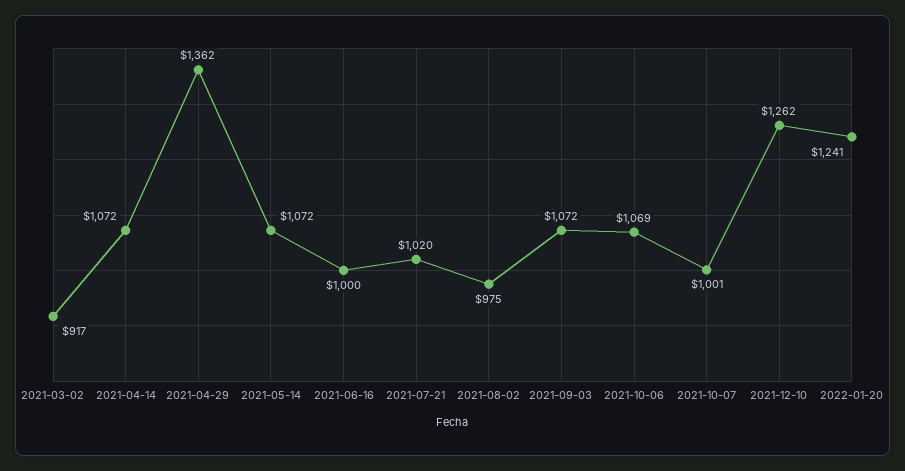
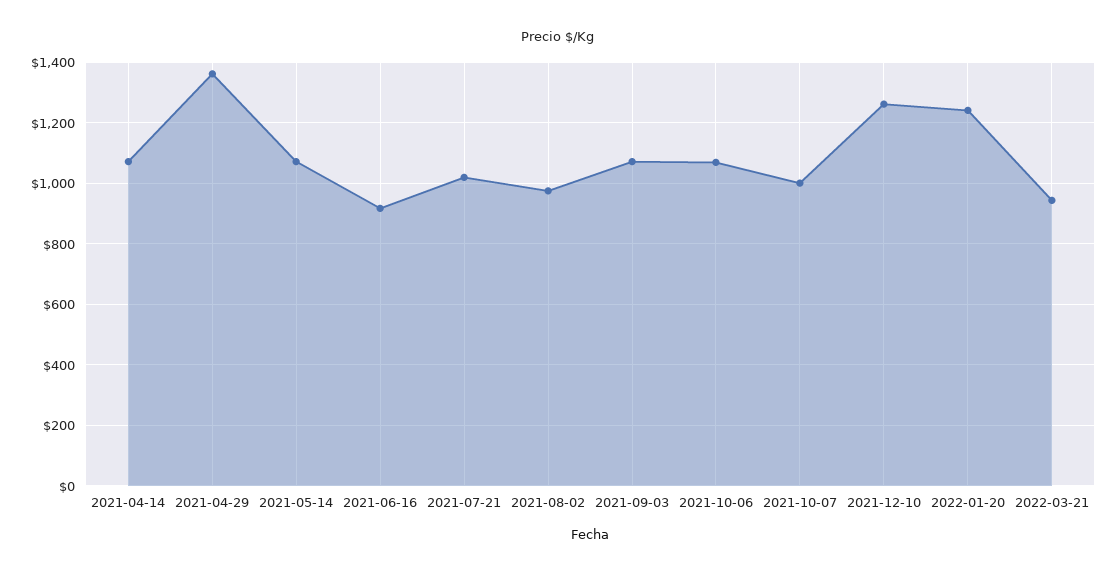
2021-03-02: 917 -> none
2021-06-16: 1000 -> 920
2022-03-21: none -> 940

